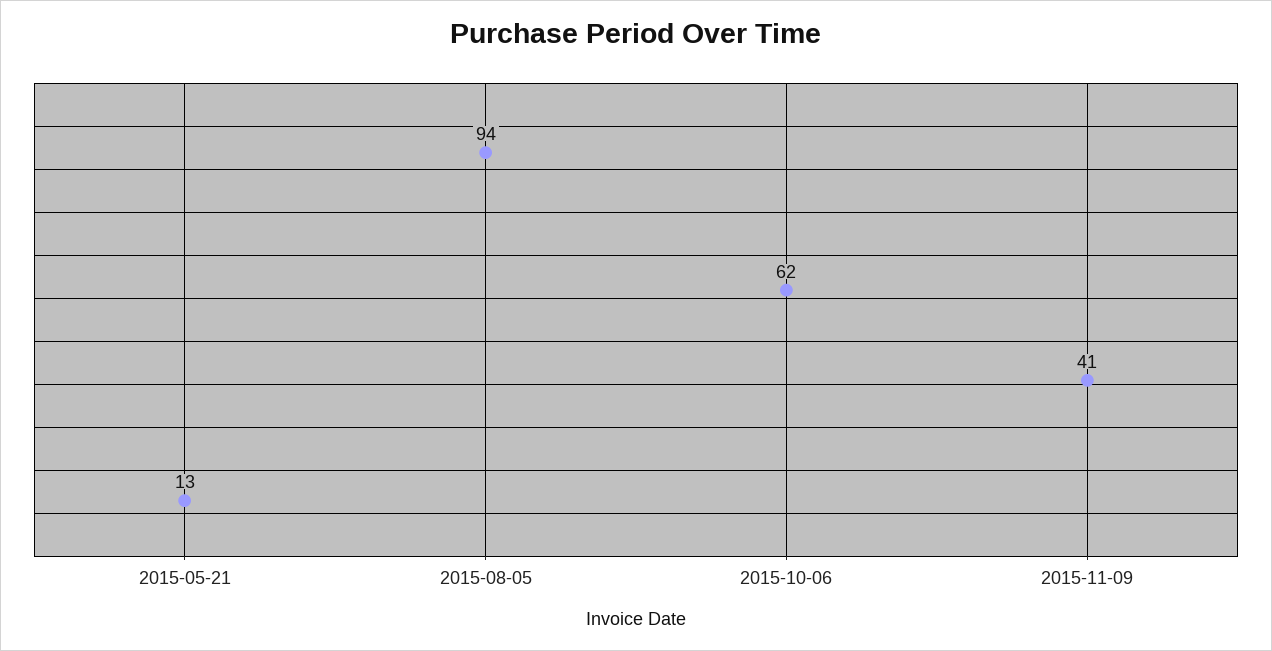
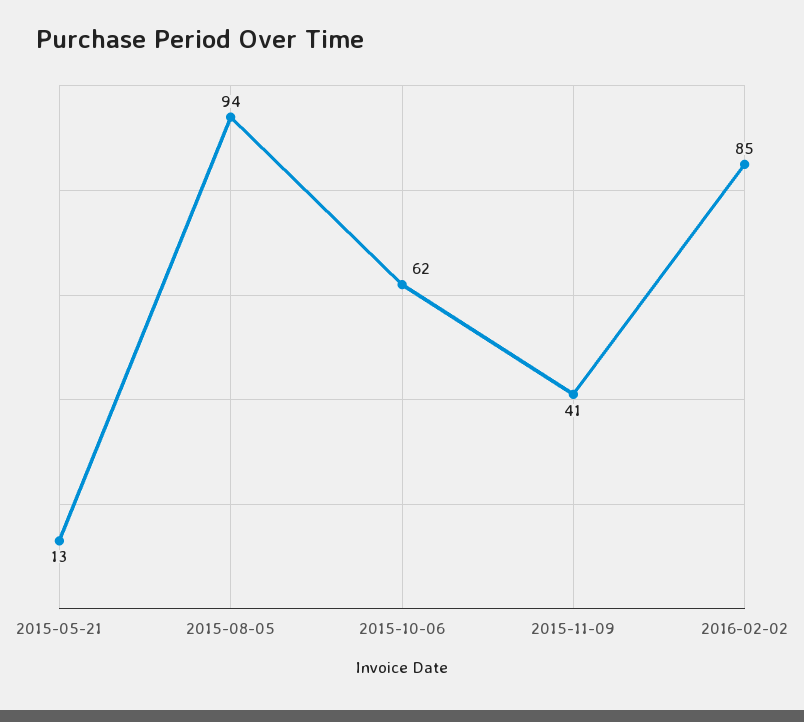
2016-02-02: none -> 85

